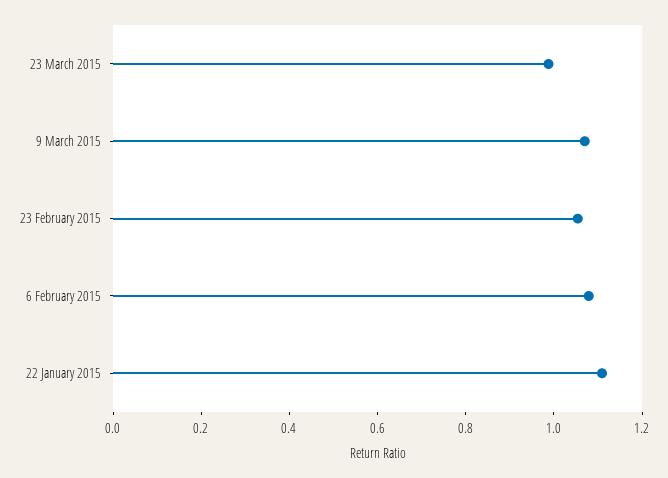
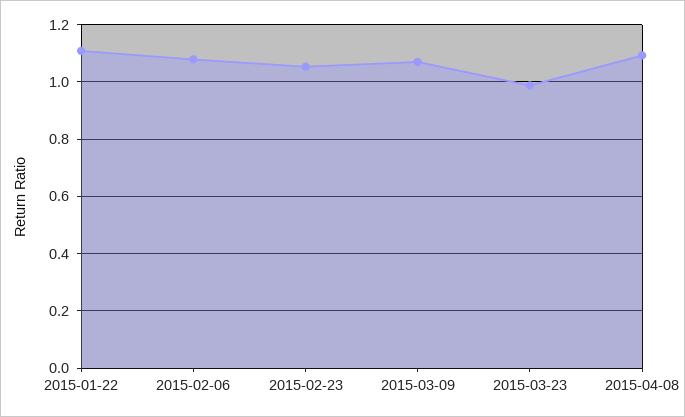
2015-04-08: none -> 1.1

